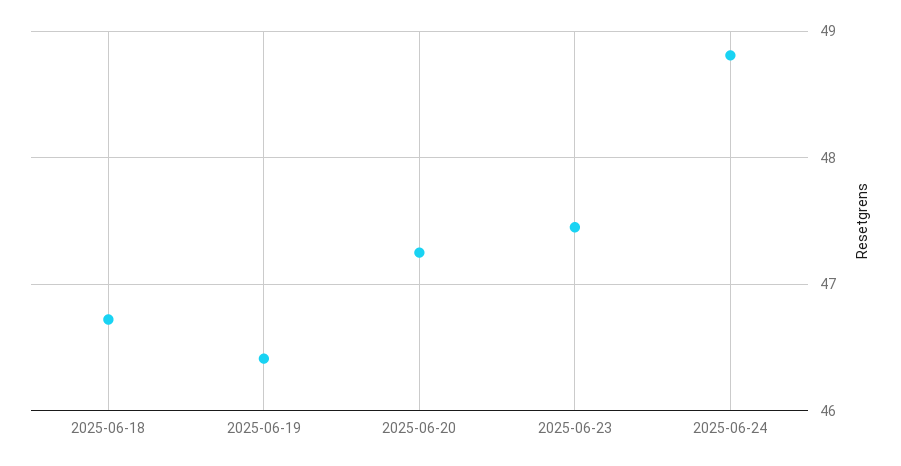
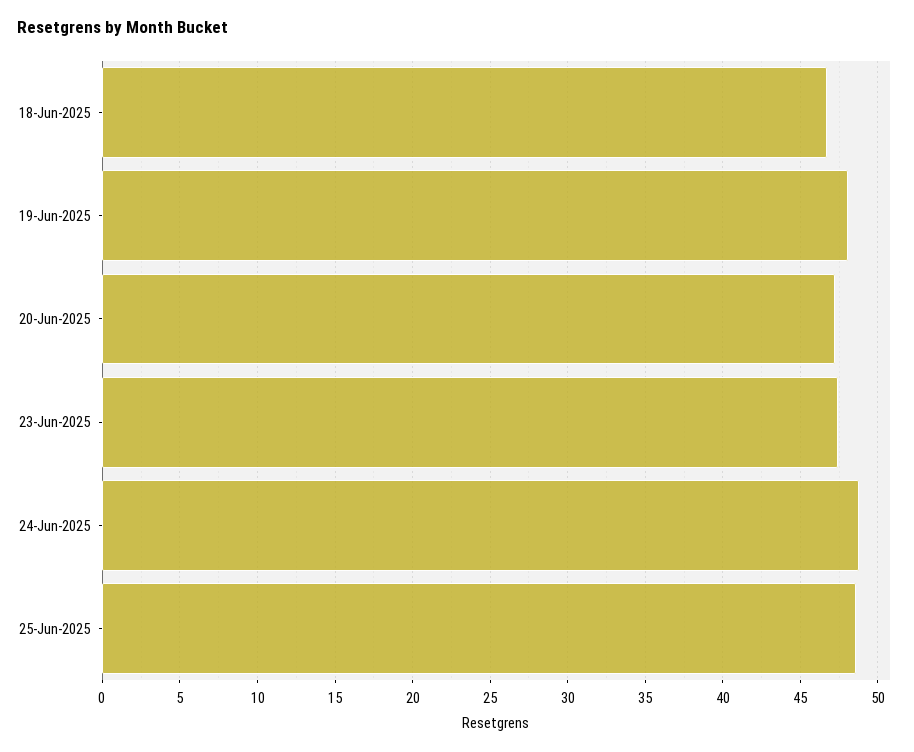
2025-06-19: 46.4 -> 48
25-Jun-2025: none -> 48.5

